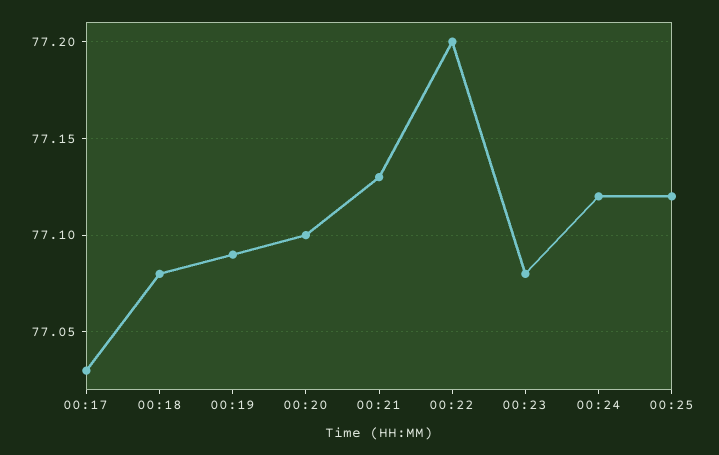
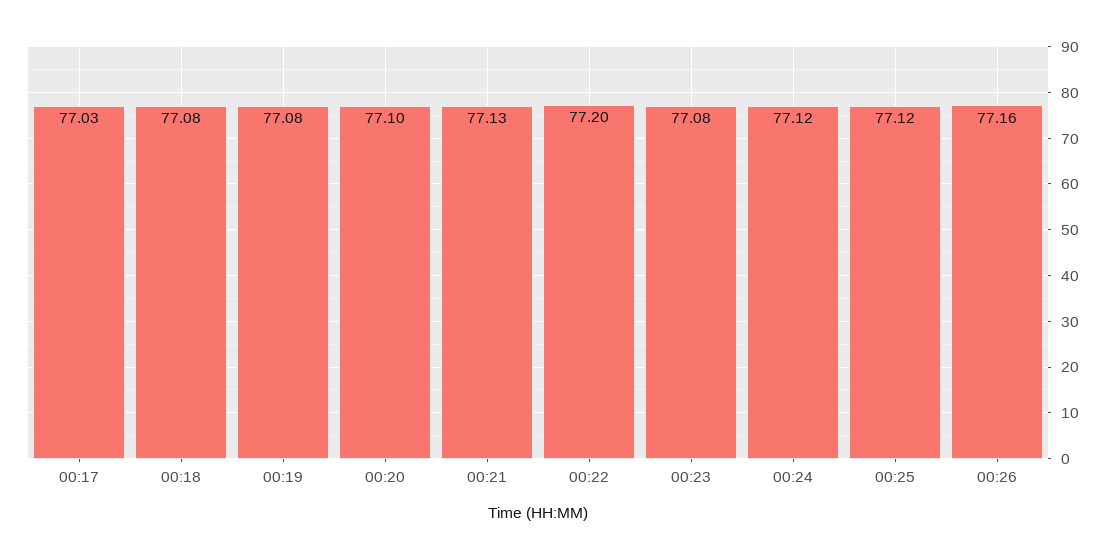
00:19: 77.09 -> 77.08
00:26: none -> 77.16

